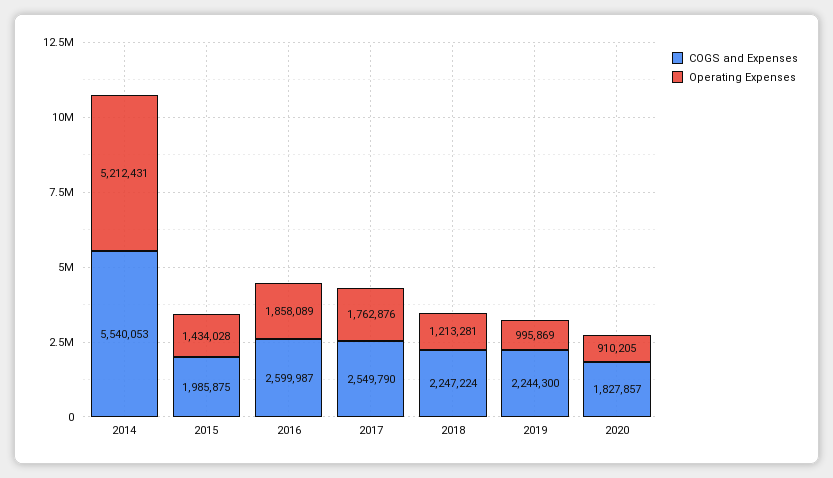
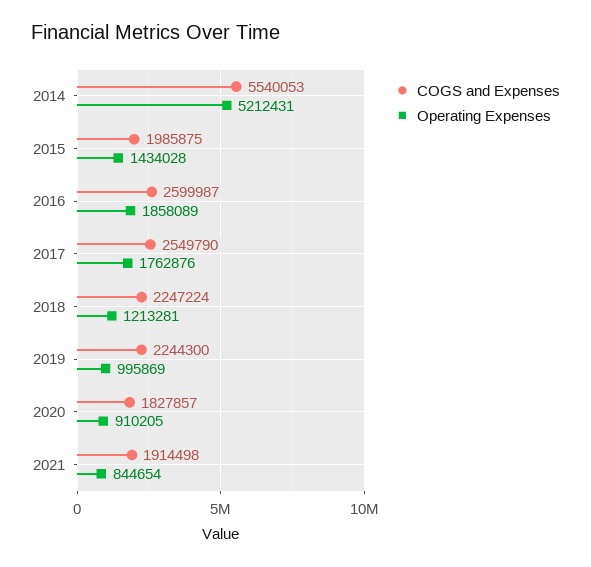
COGS and Expenses, 2021: none -> 1914498
Operating Expenses, 2021: none -> 844654

